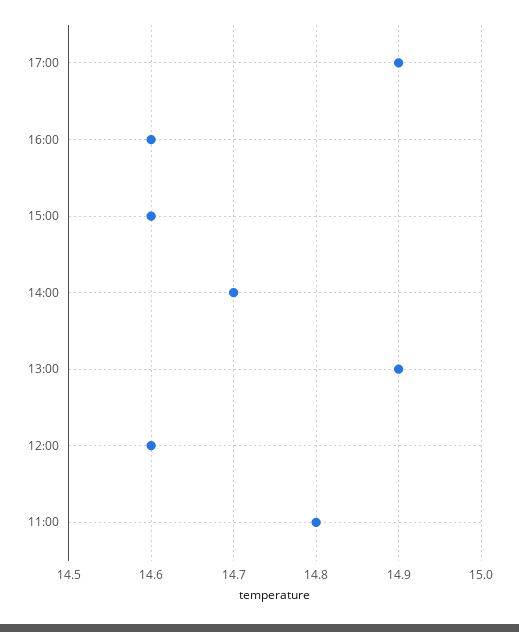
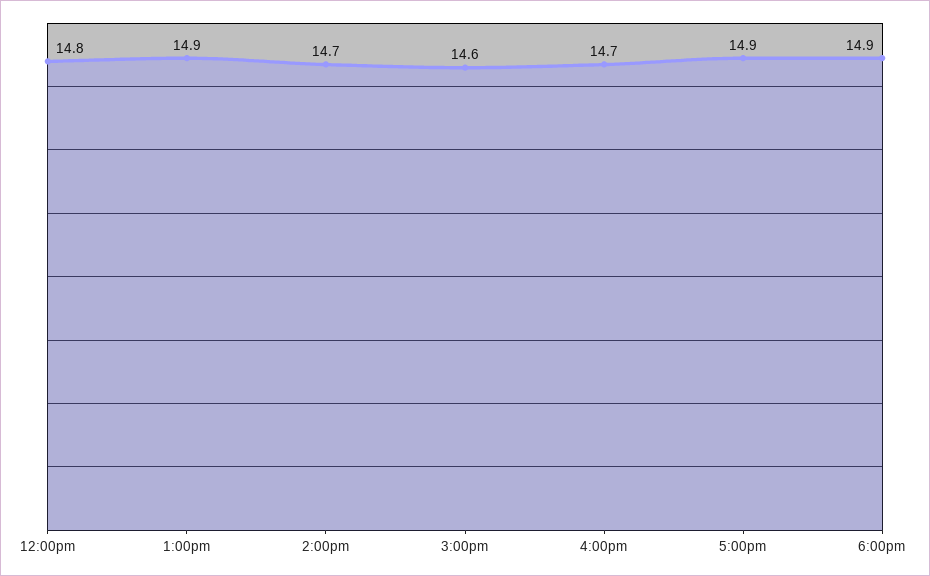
16:00: 14.6 -> 14.7
12:00: 14.6 -> 14.8
11:00: 14.8 -> none
6:00pm: none -> 14.9

